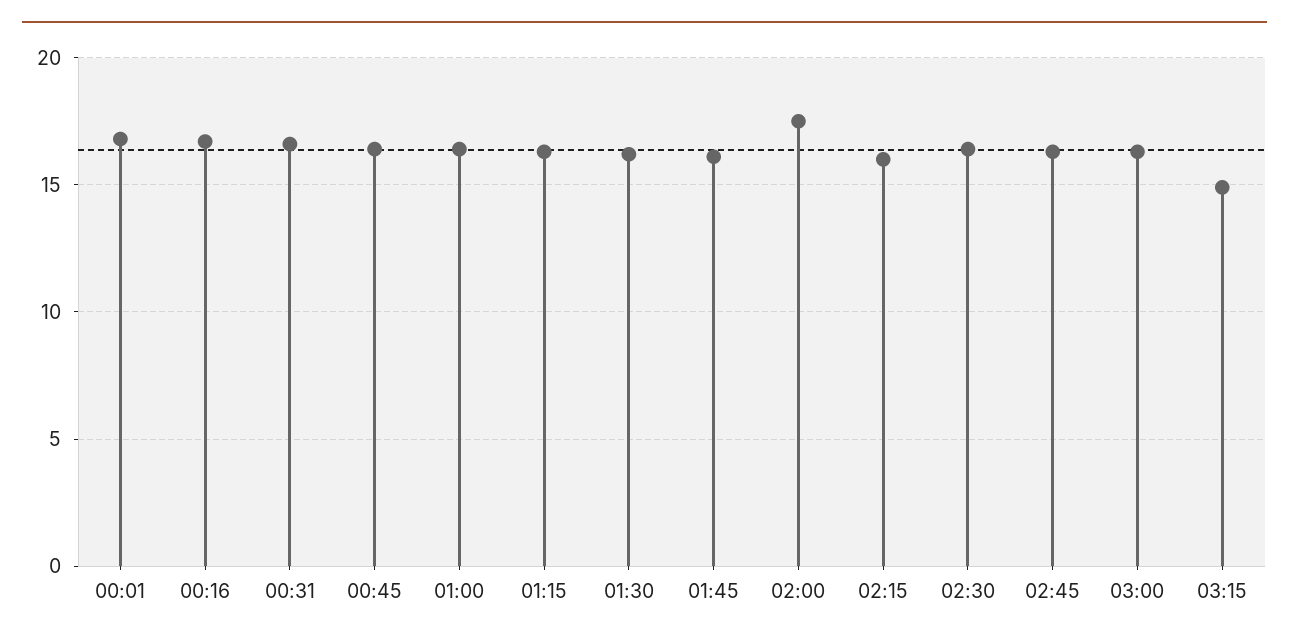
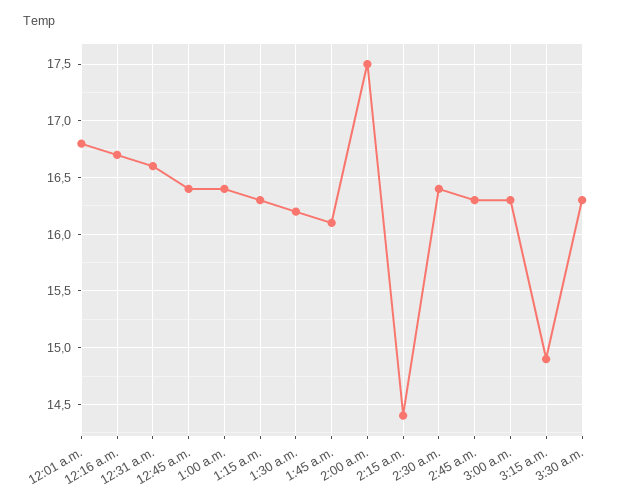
02:15: 16 -> 14.4
3:30 a.m.: none -> 16.3

